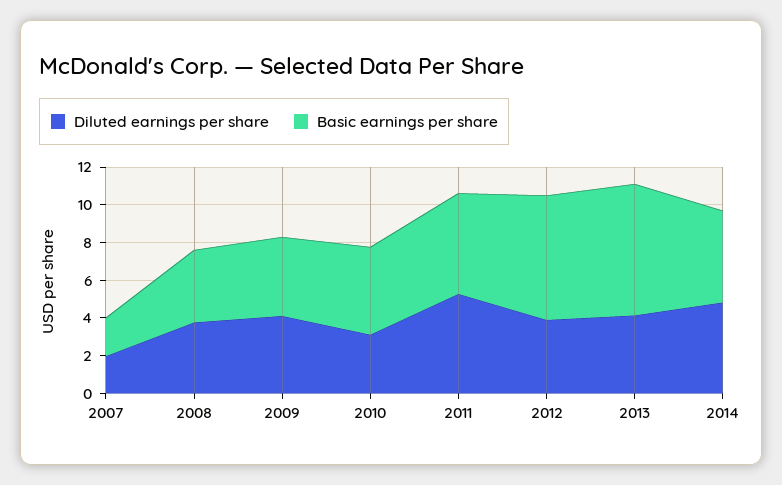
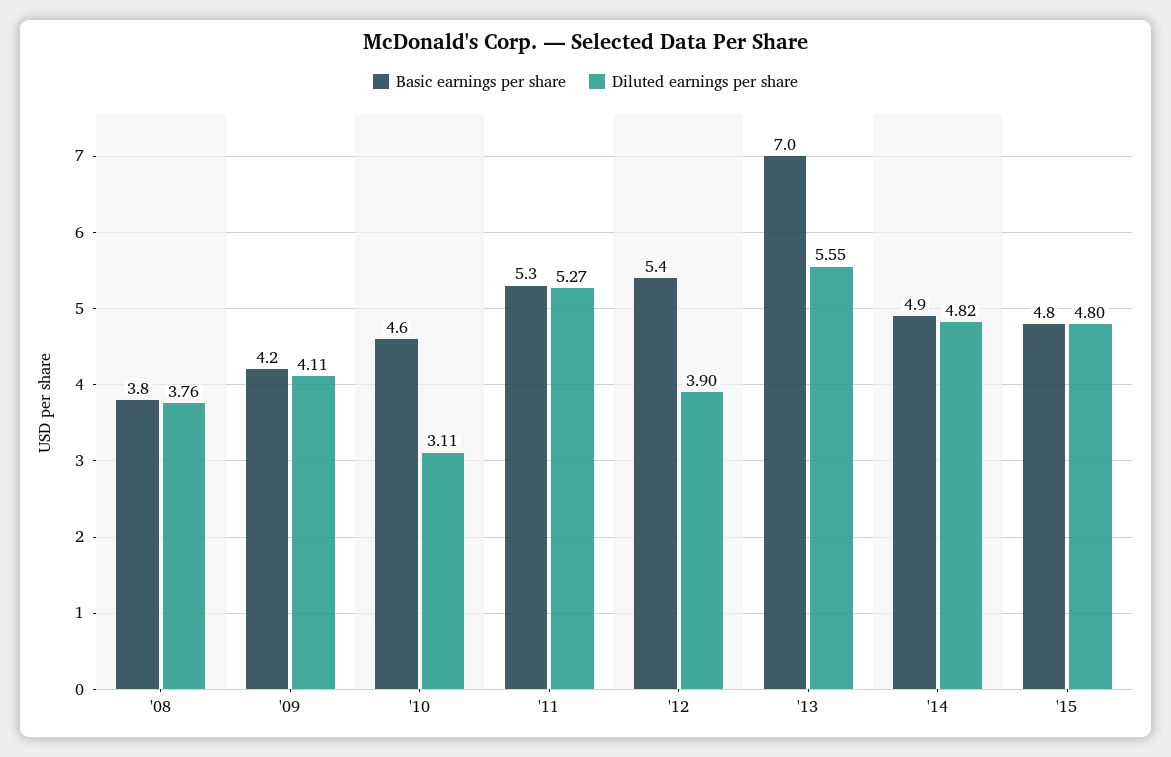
Diluted earnings per share, 2007: 2 -> none
Basic earnings per share, 2007: 2 -> none
Basic earnings per share, 2012: 6.5 -> 5.4
Diluted earnings per share, 2013: 4 -> 5.55
Basic earnings per share, '15: none -> 4.8
Diluted earnings per share, '15: none -> 4.8

